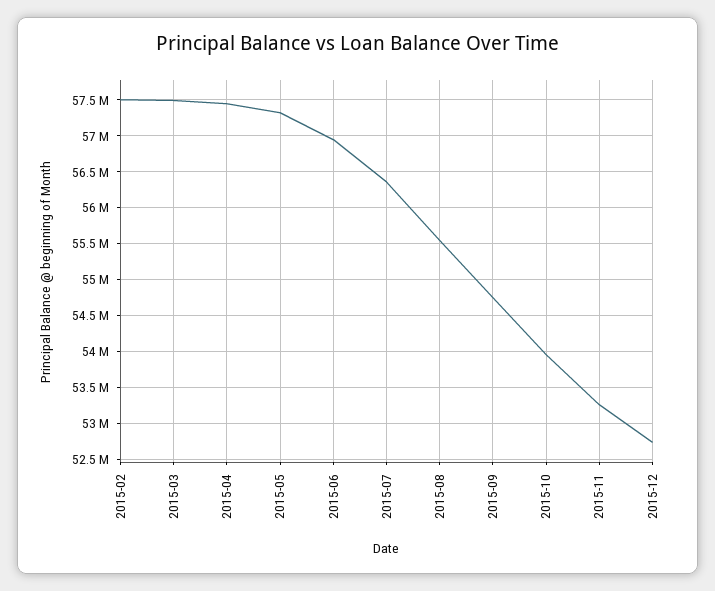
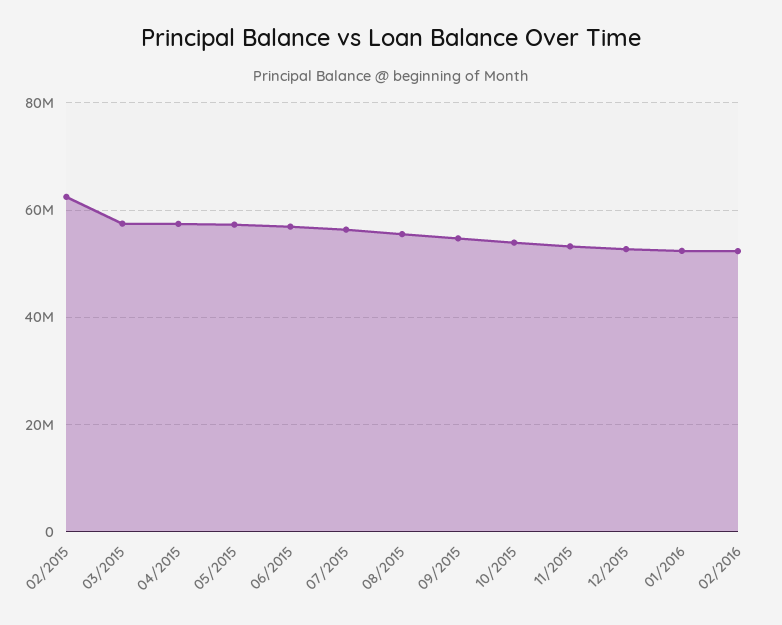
2015-02: 57500000 -> 62000000
01/2016: none -> 52000000
02/2016: none -> 52000000

